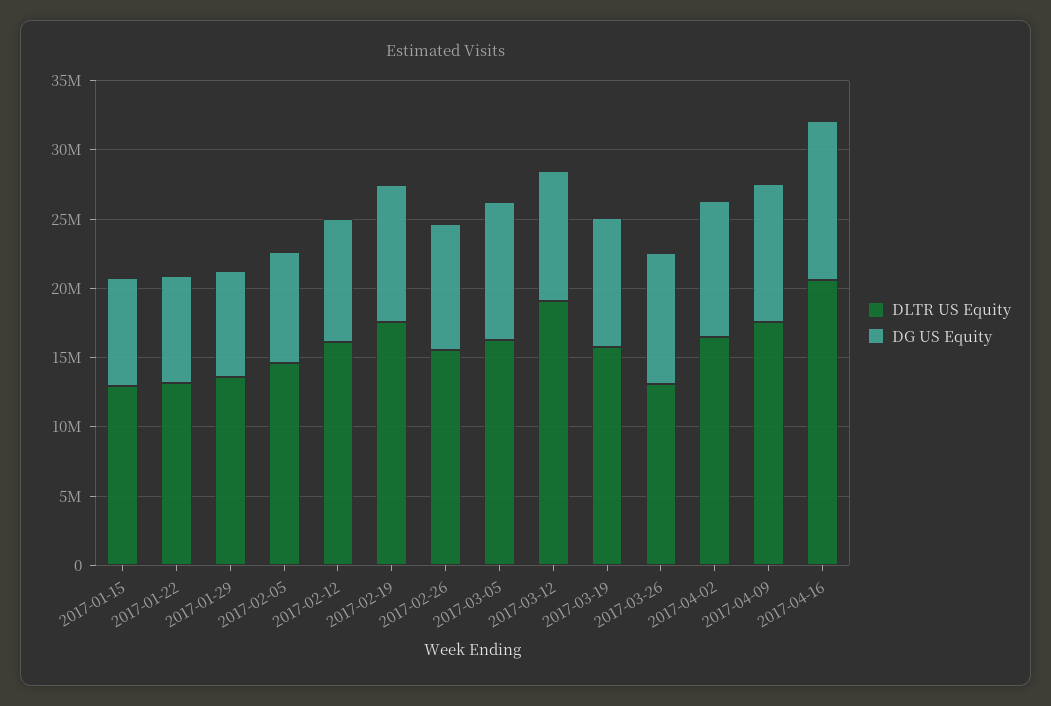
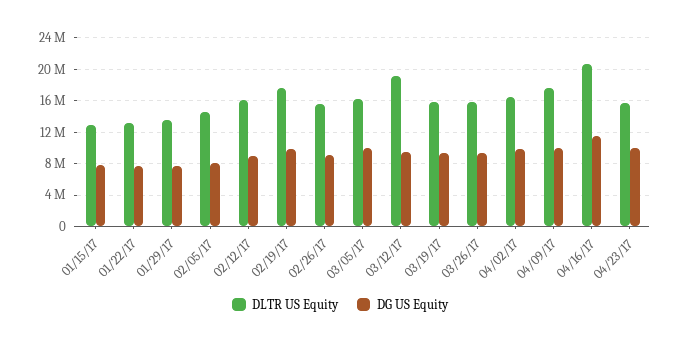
DLTR US Equity, 2017-03-26: 13000000 -> 16000000
DLTR US Equity, 04/23/17: none -> 16000000
DG US Equity, 04/23/17: none -> 10000000

